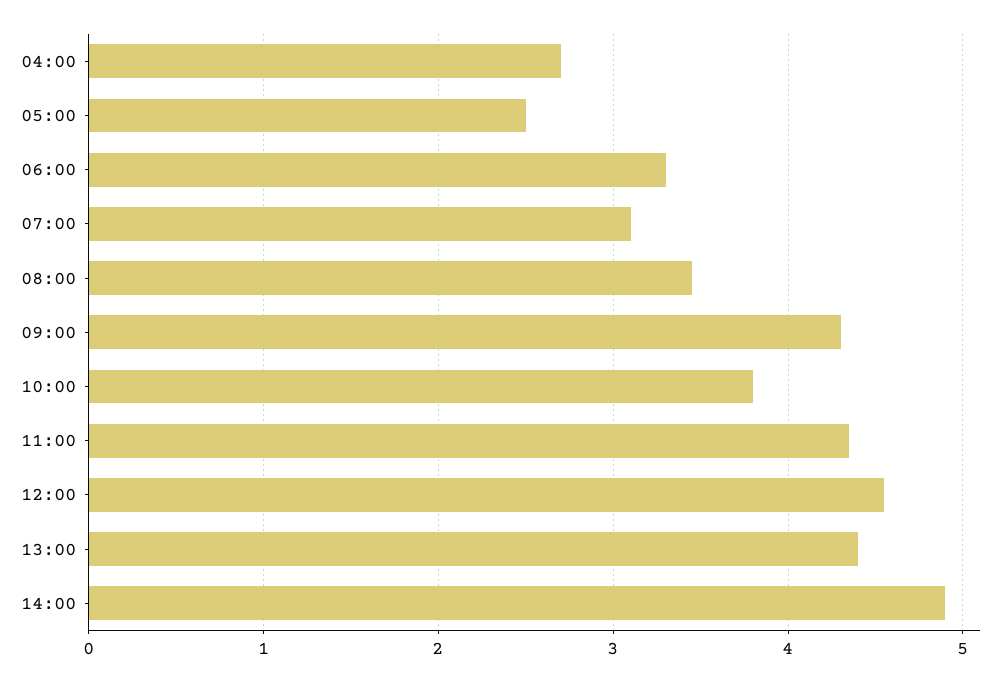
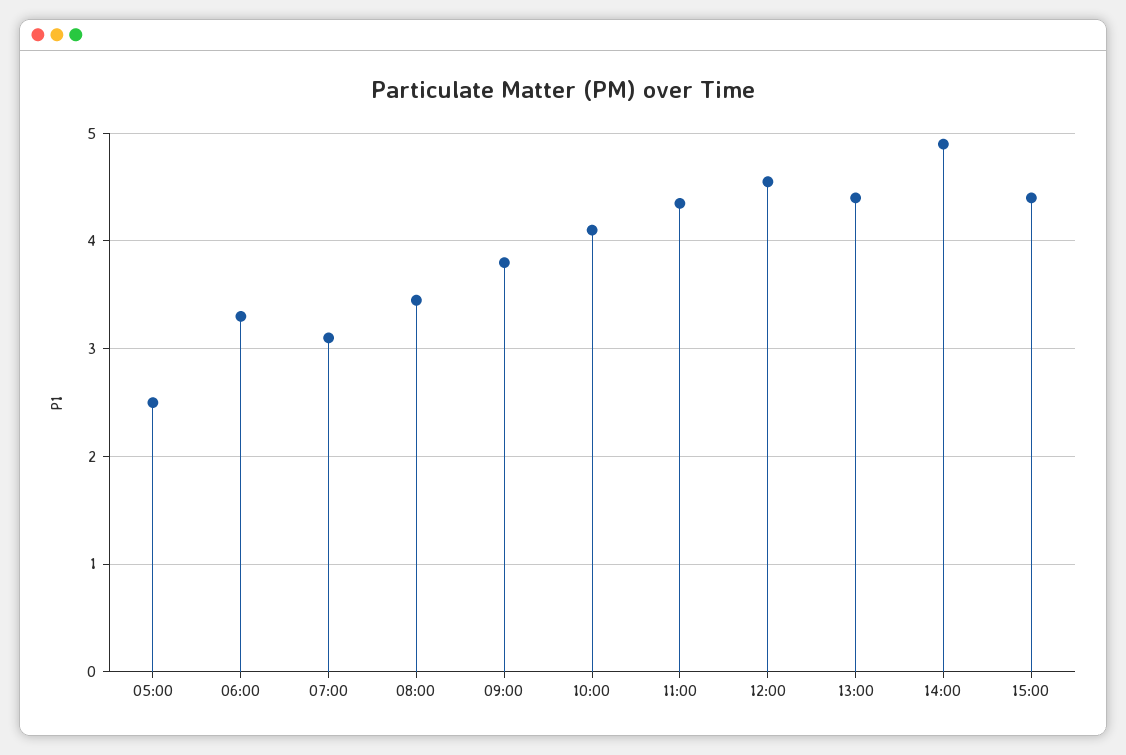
04:00: 2.7 -> none
09:00: 4.3 -> 3.8
10:00: 3.8 -> 4.1
15:00: none -> 4.4

